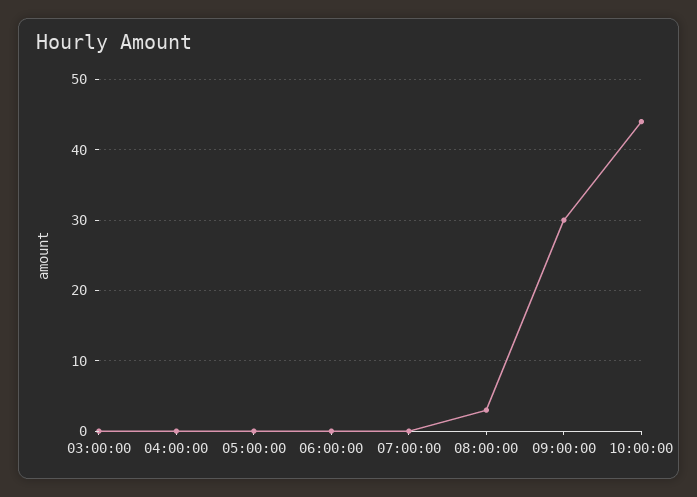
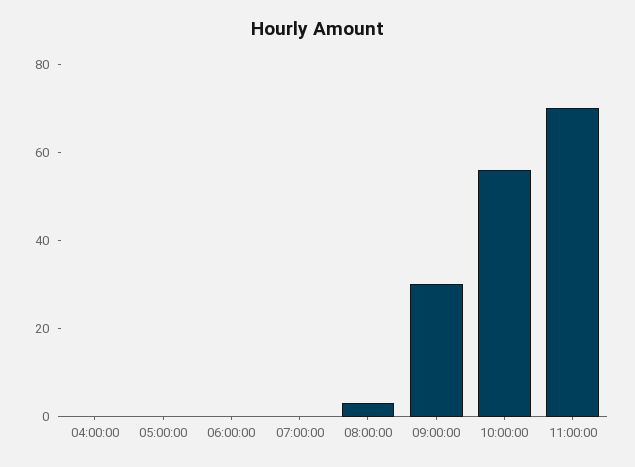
03:00:00: 0 -> none
10:00:00: 44 -> 55
11:00:00: none -> 70

